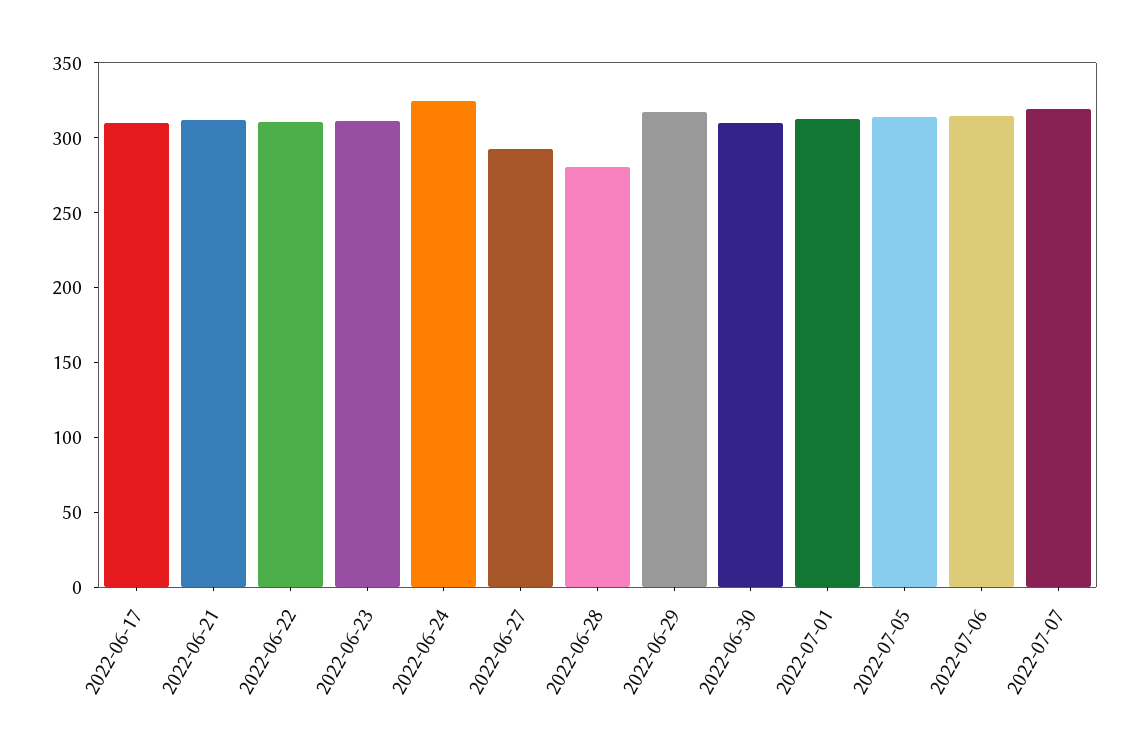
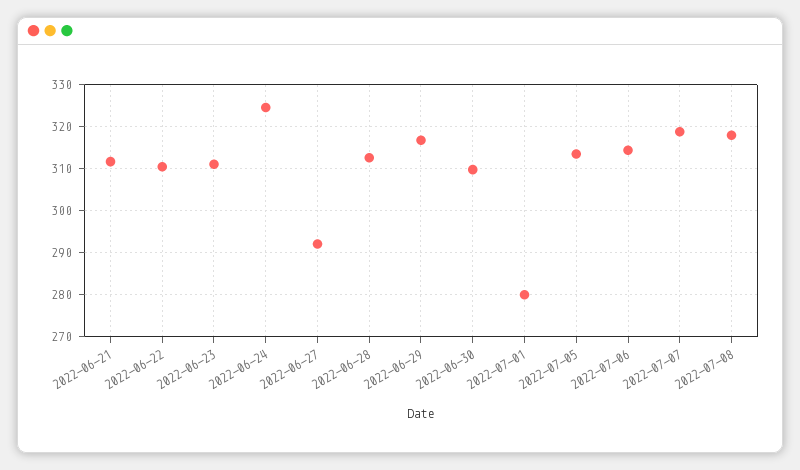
2022-06-17: 310 -> none
2022-06-28: 280 -> 312
2022-07-01: 310 -> 280
2022-07-08: none -> 318

